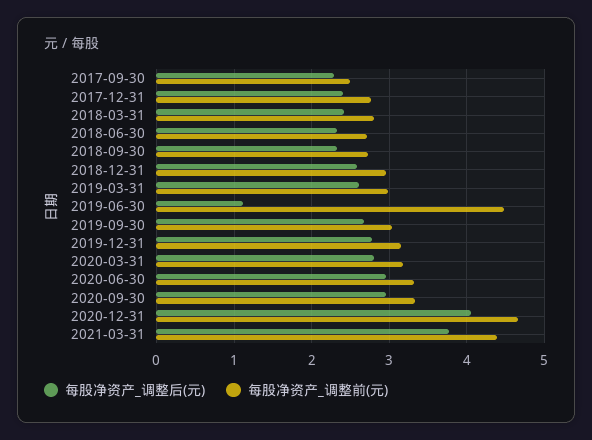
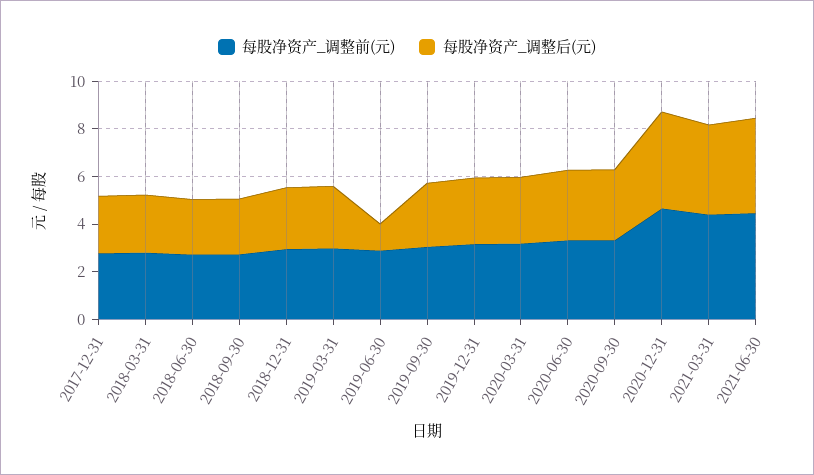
每股净资产_调整后(元), 2017-09-30: 2.3 -> none
每股净资产_调整前(元), 2017-09-30: 2.5 -> none
每股净资产_调整前(元), 2019-06-30: 4.5 -> 3
每股净资产_调整前(元), 2021-06-30: none -> 4.5
每股净资产_调整后(元), 2021-06-30: none -> 4

